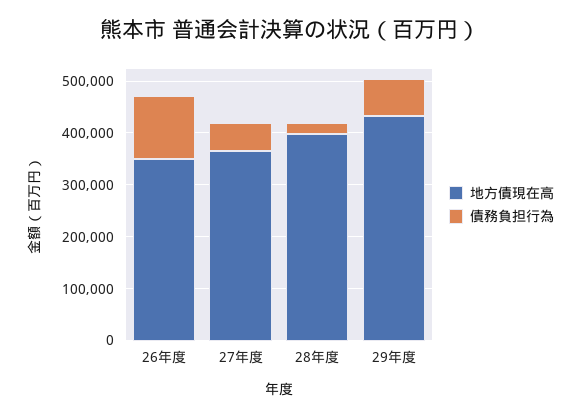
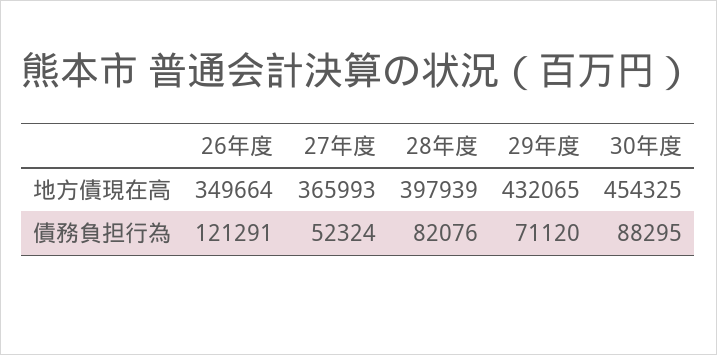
債務負担行為, 28年度: 20000 -> 82076
地方債現在高, 30年度: none -> 454325
債務負担行為, 30年度: none -> 88295

